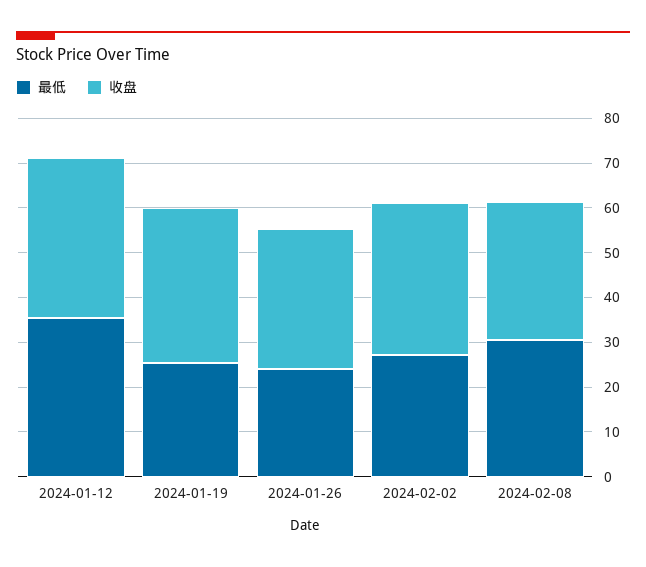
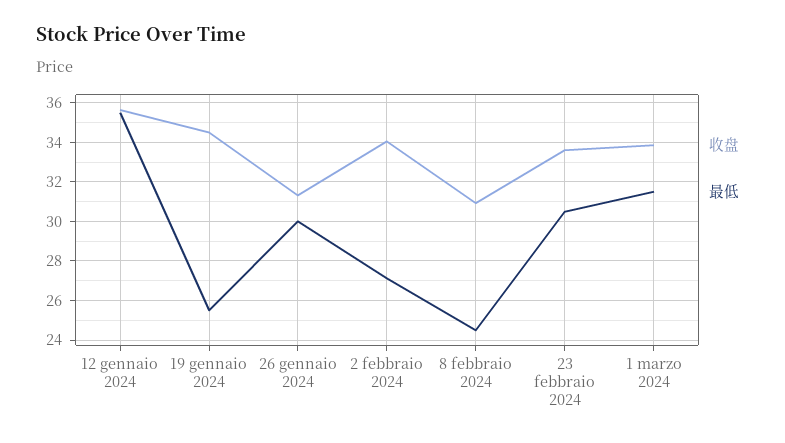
最低, 2024-01-26: 24 -> 30
最低, 2024-02-08: 30 -> 24.5
收盘, 23 febbraio 2024: none -> 33.5
最低, 23 febbraio 2024: none -> 30.5
收盘, 1 marzo 2024: none -> 34
最低, 1 marzo 2024: none -> 31.5

